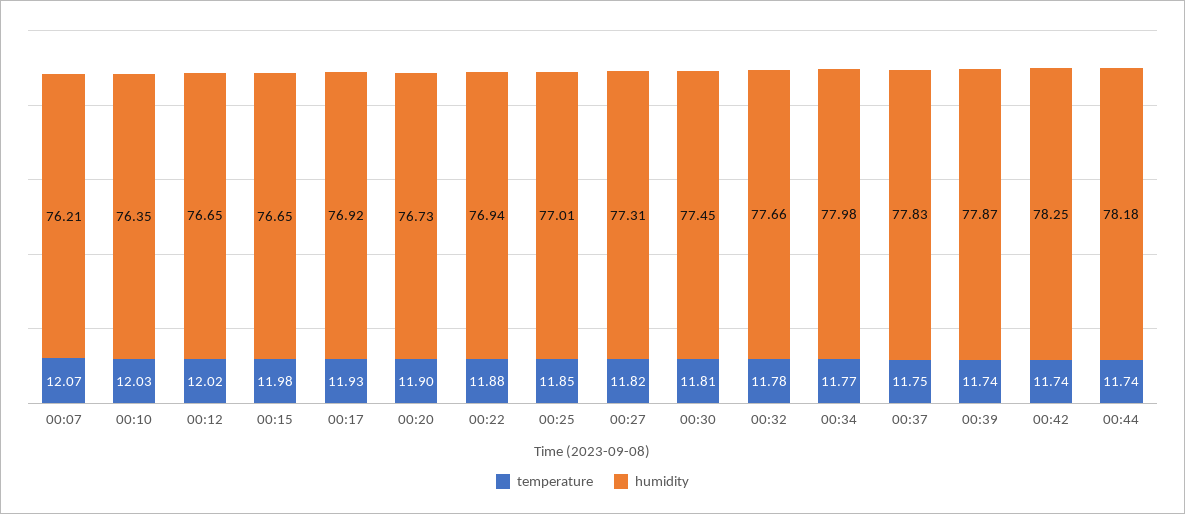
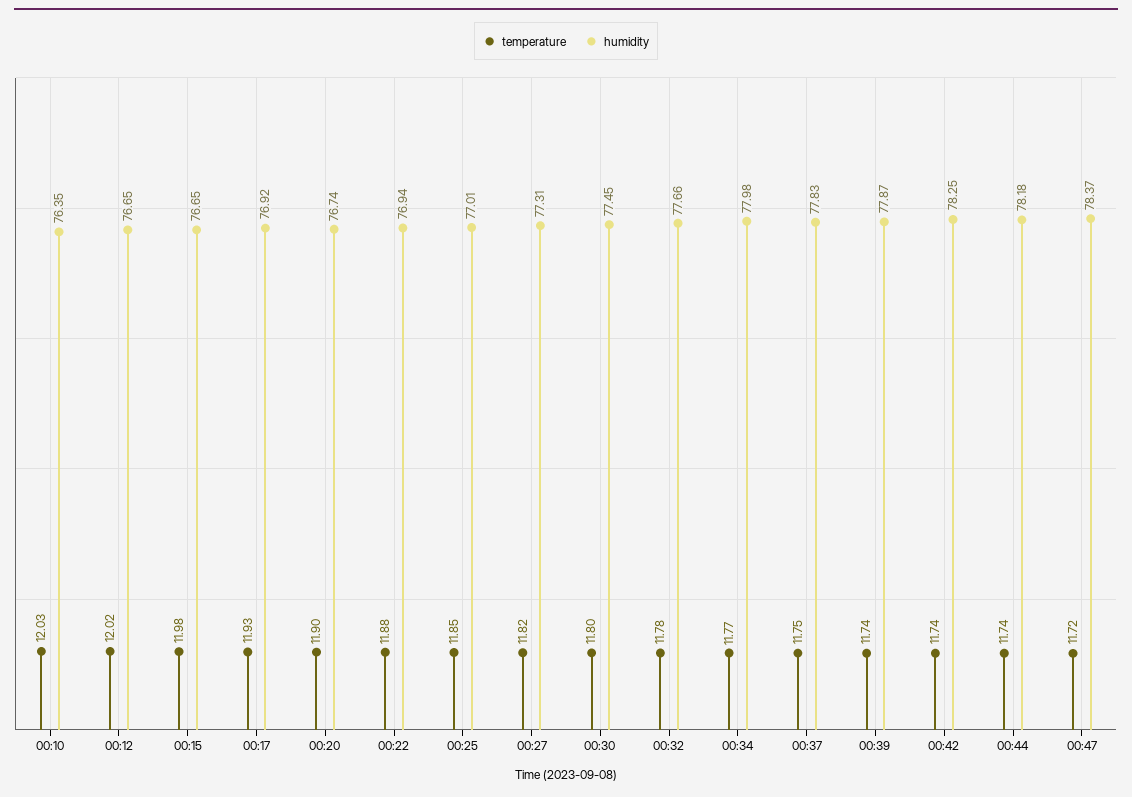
temperature, 00:07: 12.07 -> none
humidity, 00:07: 76.21 -> none
humidity, 00:20: 76.73 -> 76.74
temperature, 00:30: 11.81 -> 11.8
temperature, 00:47: none -> 11.72
humidity, 00:47: none -> 78.37

